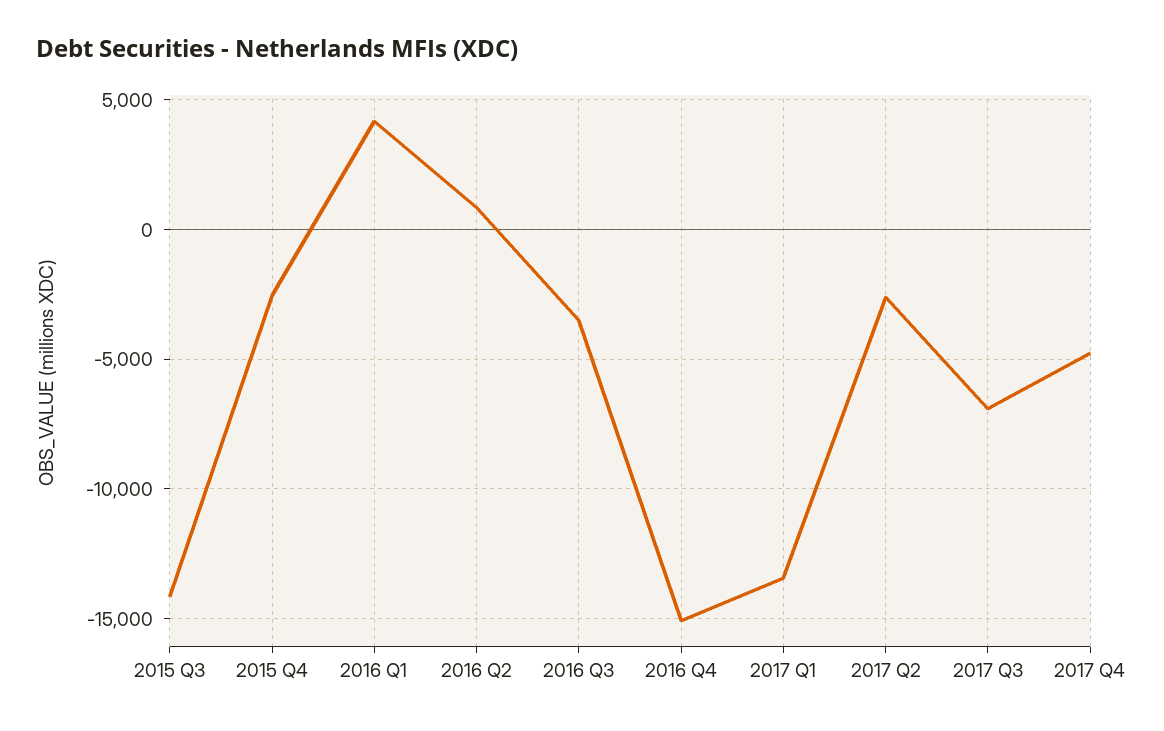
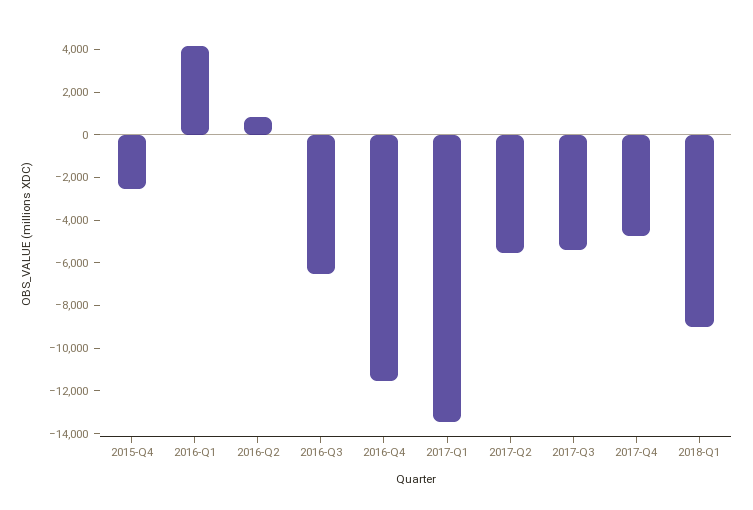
2015 Q3: -14000 -> none
2016 Q3: -3500 -> -6500
2016 Q4: -15000 -> -11500
2017 Q2: -2500 -> -5500
2017 Q3: -7000 -> -5500
2018-Q1: none -> -9000

